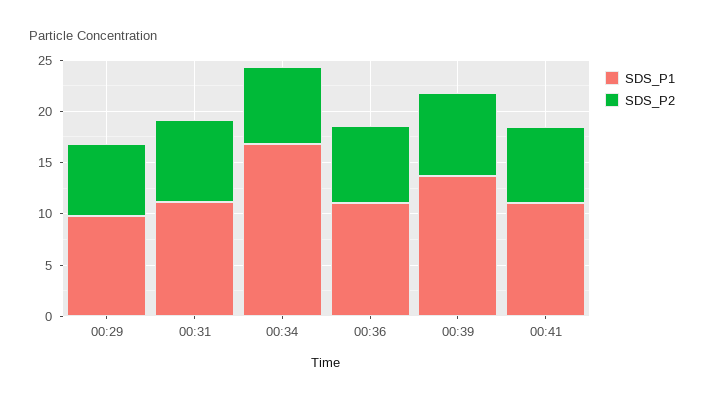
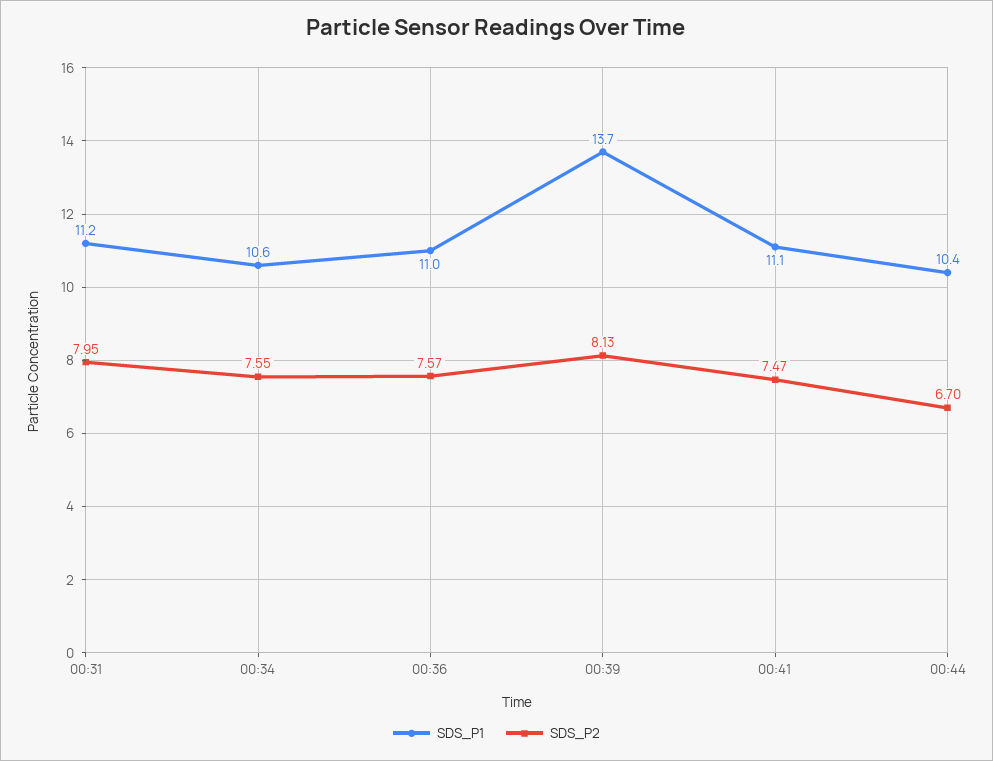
SDS_P1, 00:29: 10 -> none
SDS_P2, 00:29: 7 -> none
SDS_P1, 00:34: 17 -> 10.6
SDS_P1, 00:44: none -> 10.4
SDS_P2, 00:44: none -> 6.7

